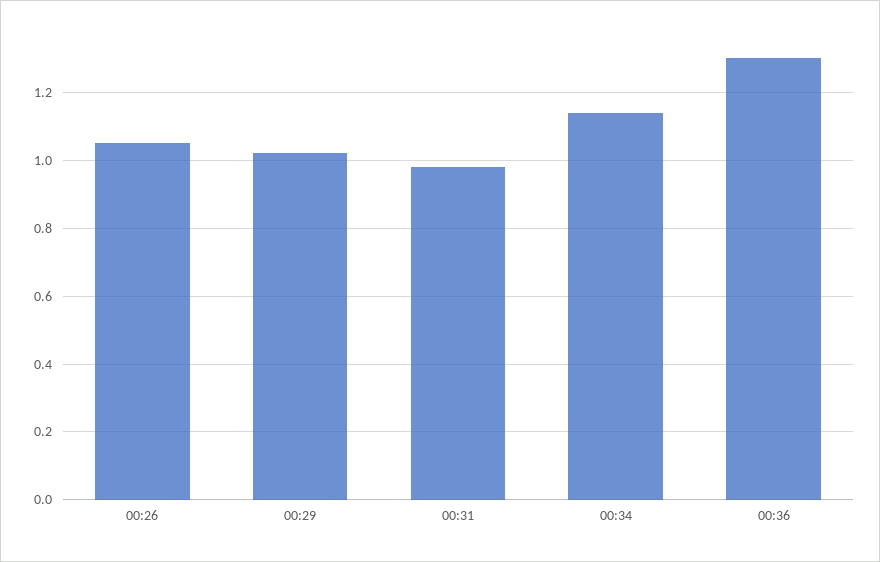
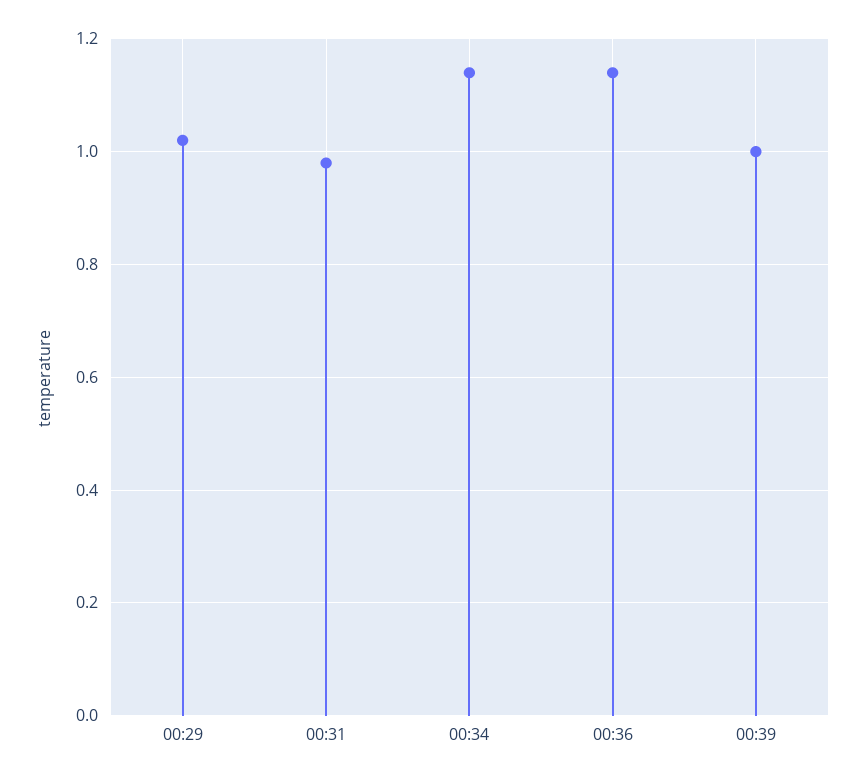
00:26: 1.05 -> none
00:36: 1.3 -> 1.15
00:39: none -> 1

